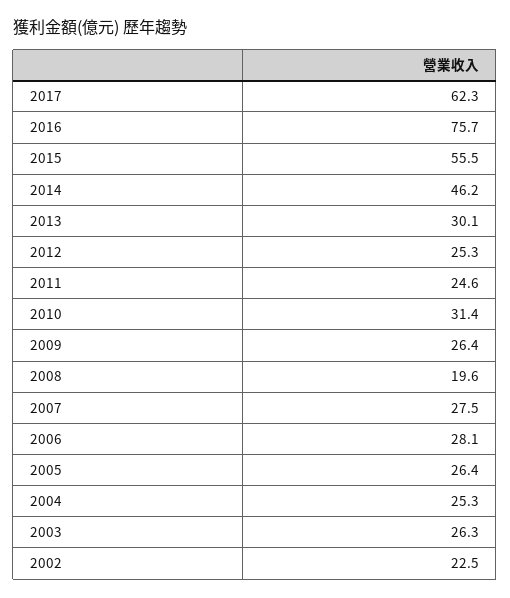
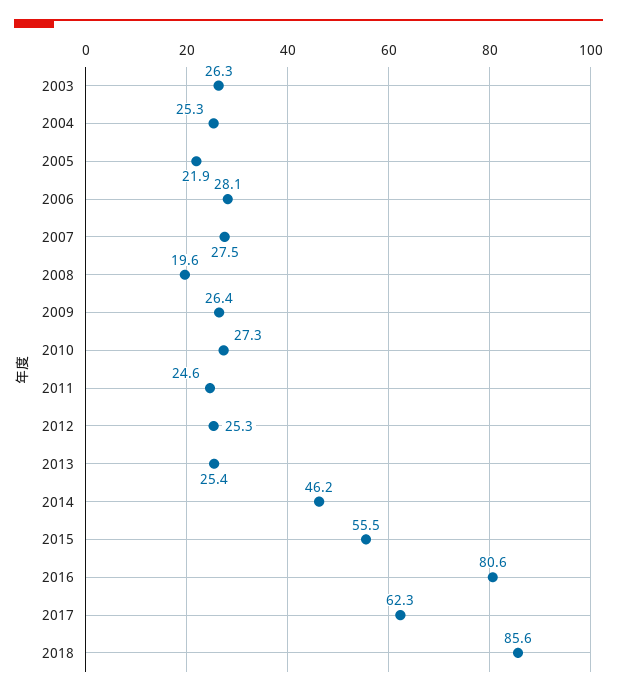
2016: 75.7 -> 80.6
2013: 30.1 -> 25.4
2010: 31.4 -> 27.3
2005: 26.4 -> 21.9
2002: 22.5 -> none
2018: none -> 85.6

